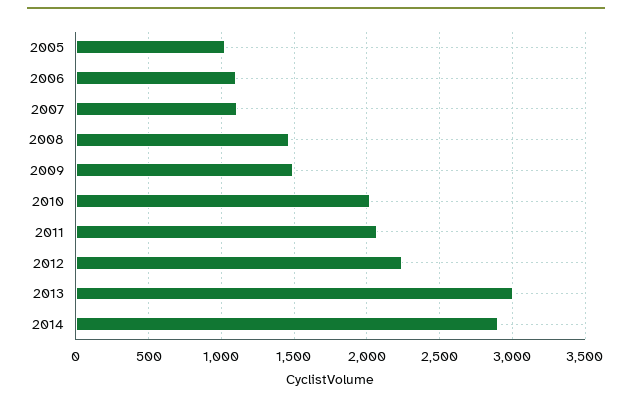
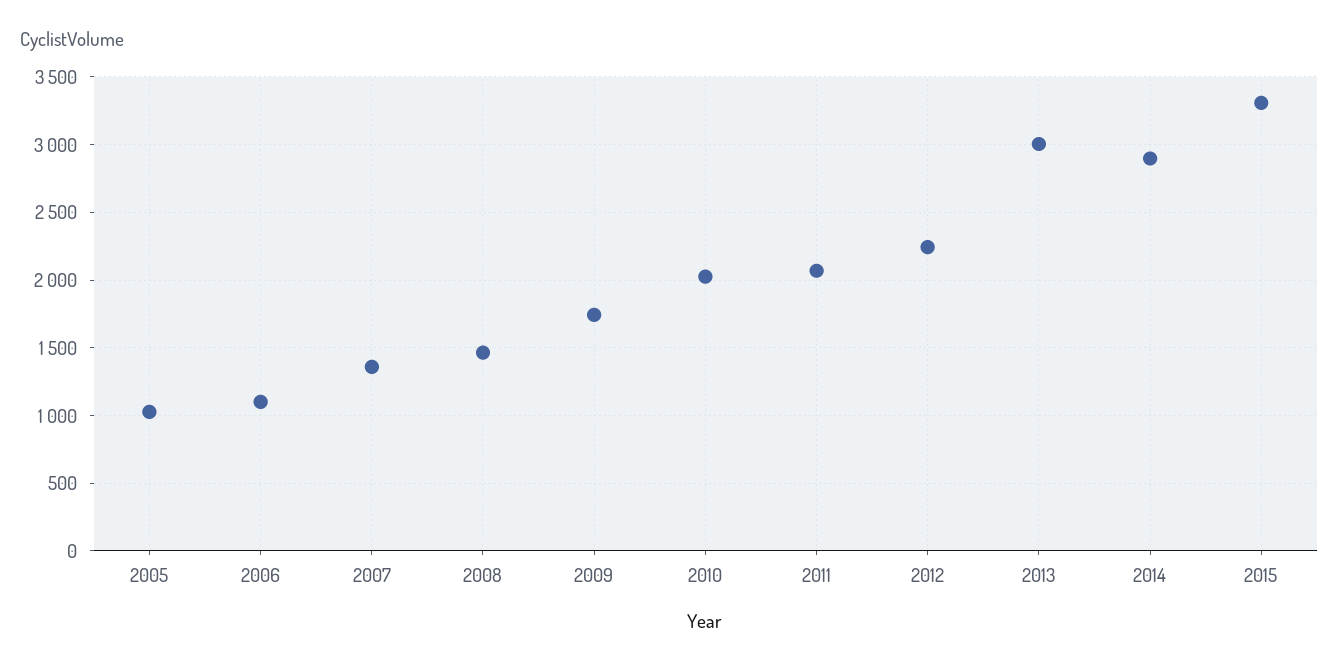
2007: 1100 -> 1350
2009: 1500 -> 1750
2015: none -> 3300

